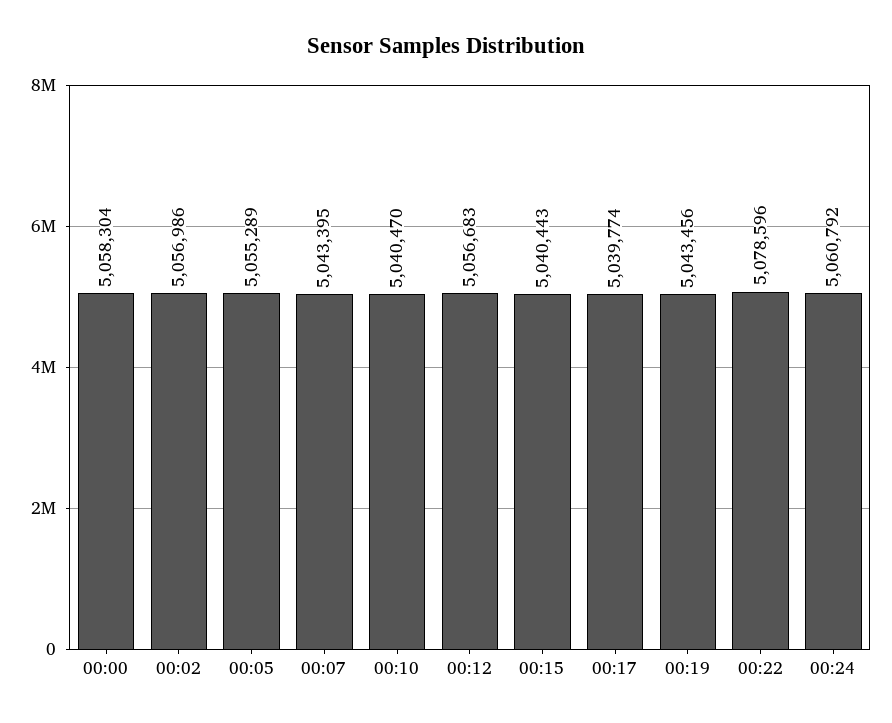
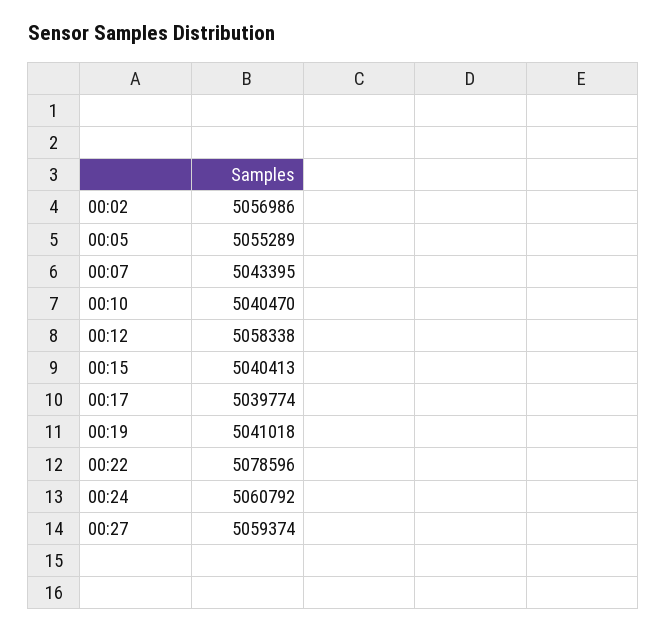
00:00: 5058304 -> none
00:12: 5056683 -> 5058338
00:15: 5040443 -> 5040413
00:19: 5043456 -> 5041018
00:27: none -> 5059374

